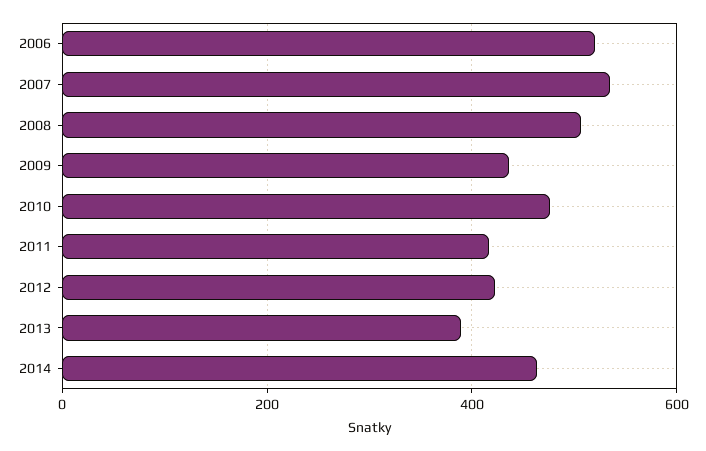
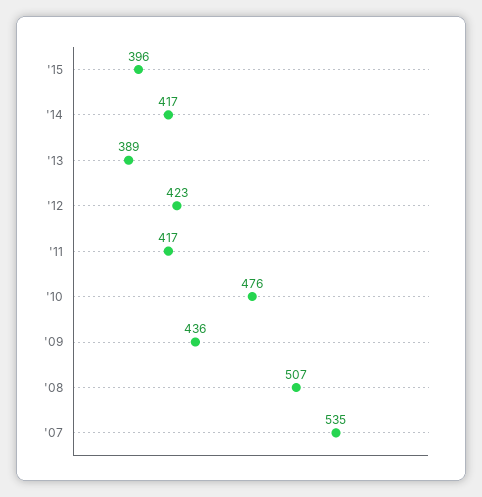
2006: 520 -> none
2014: 460 -> 417
'15: none -> 396

